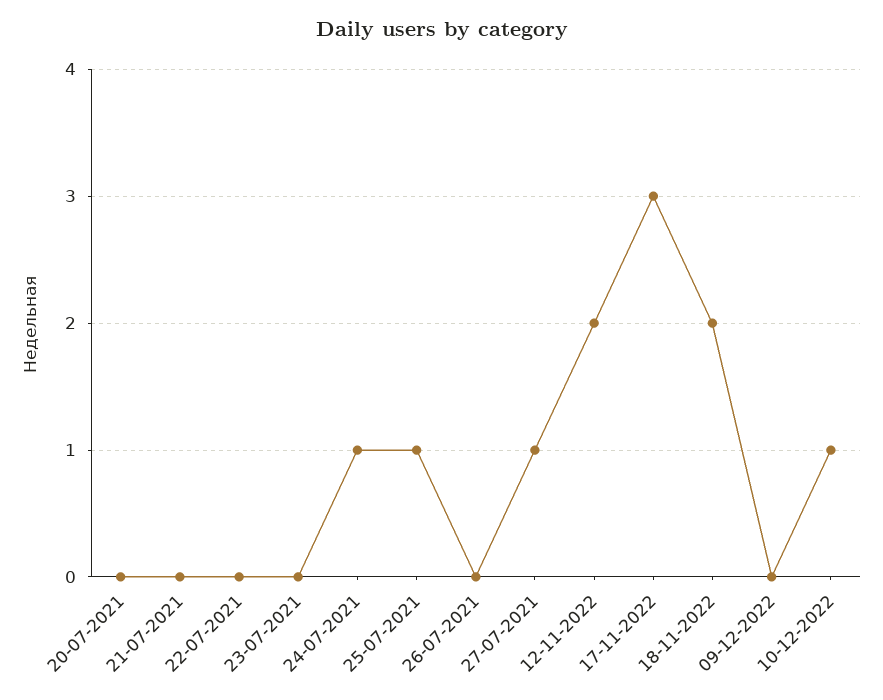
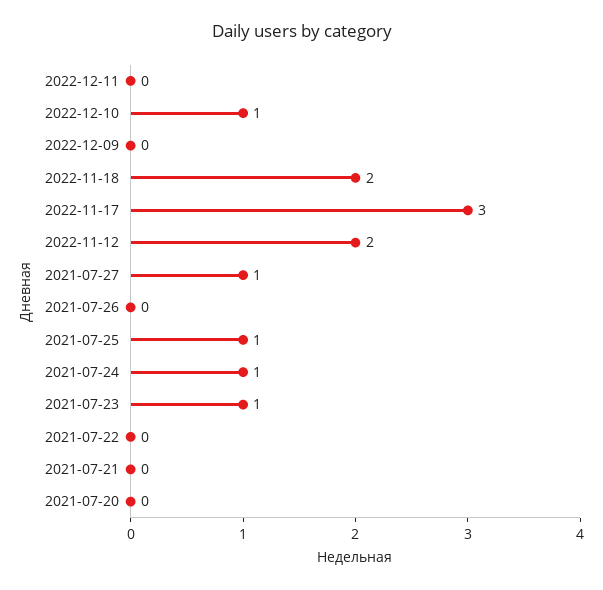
23-07-2021: 0 -> 1
2022-12-11: none -> 0

